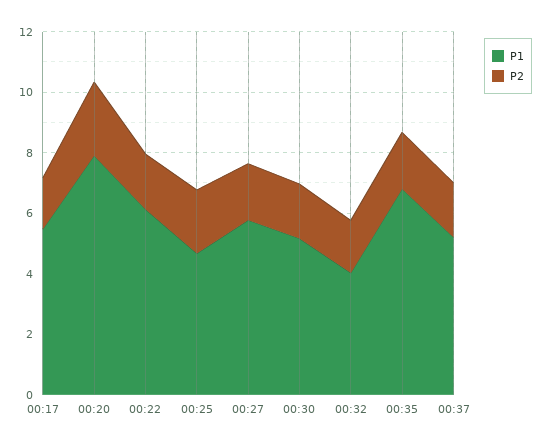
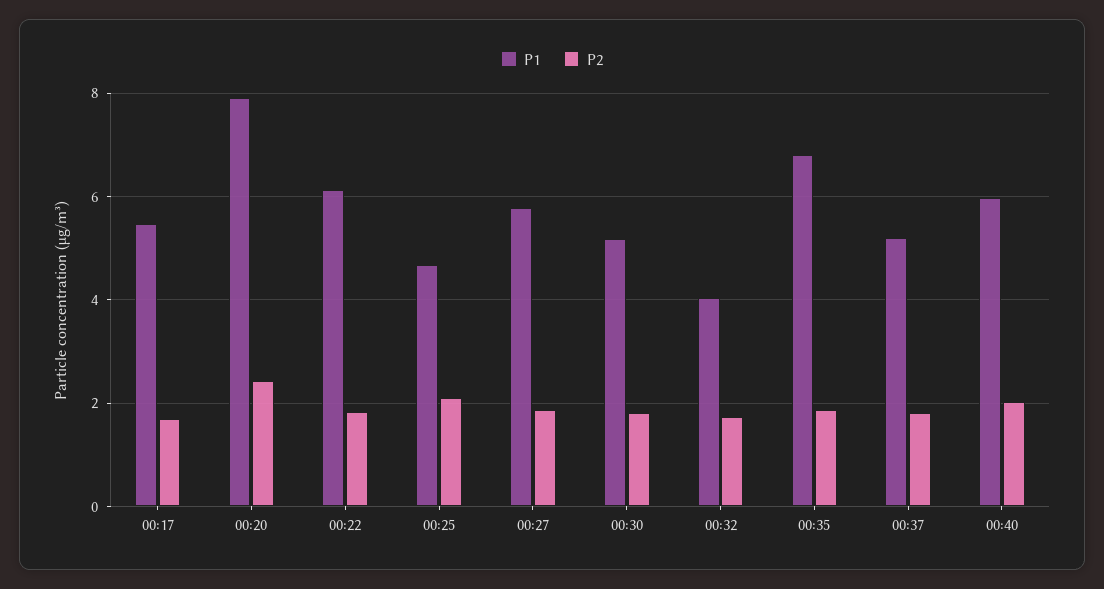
P1, 00:40: none -> 6
P2, 00:40: none -> 2

